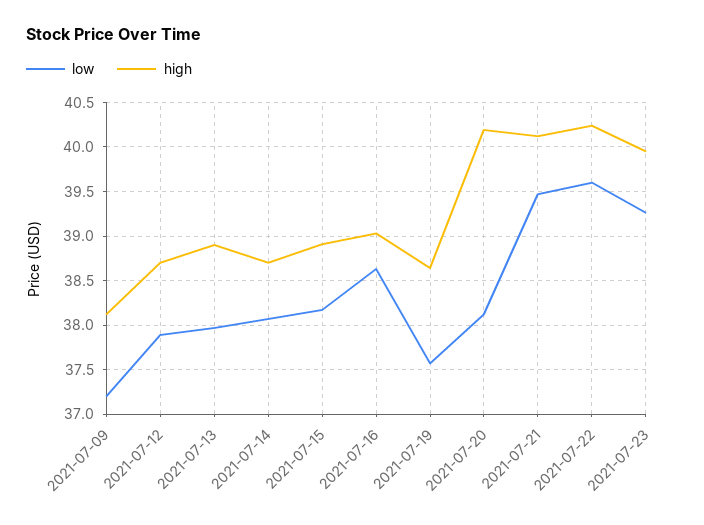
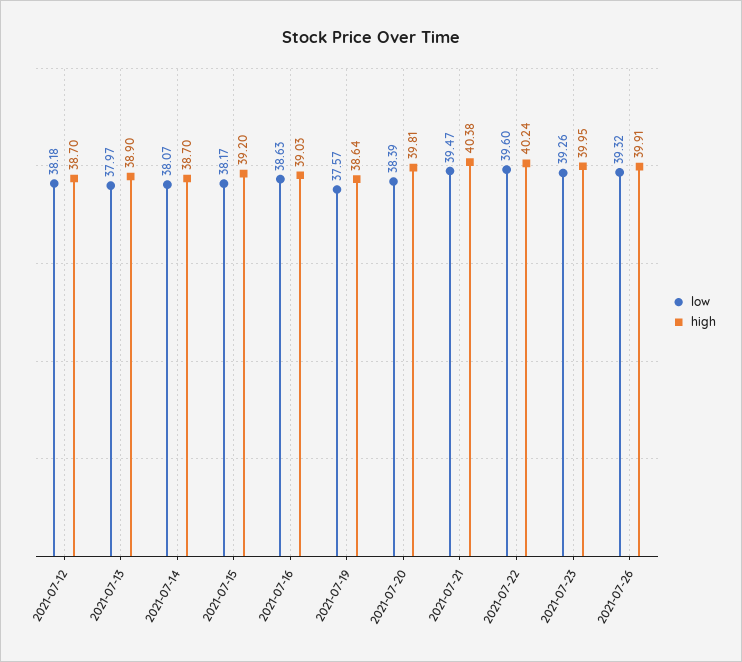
low, 2021-07-09: 37.2 -> none
high, 2021-07-09: 38.1 -> none
low, 2021-07-12: 37.9 -> 38.18
high, 2021-07-15: 38.9 -> 39.2
low, 2021-07-20: 38.1 -> 38.39
high, 2021-07-20: 40.2 -> 39.81
high, 2021-07-21: 40.1 -> 40.38
low, 2021-07-26: none -> 39.32
high, 2021-07-26: none -> 39.91

